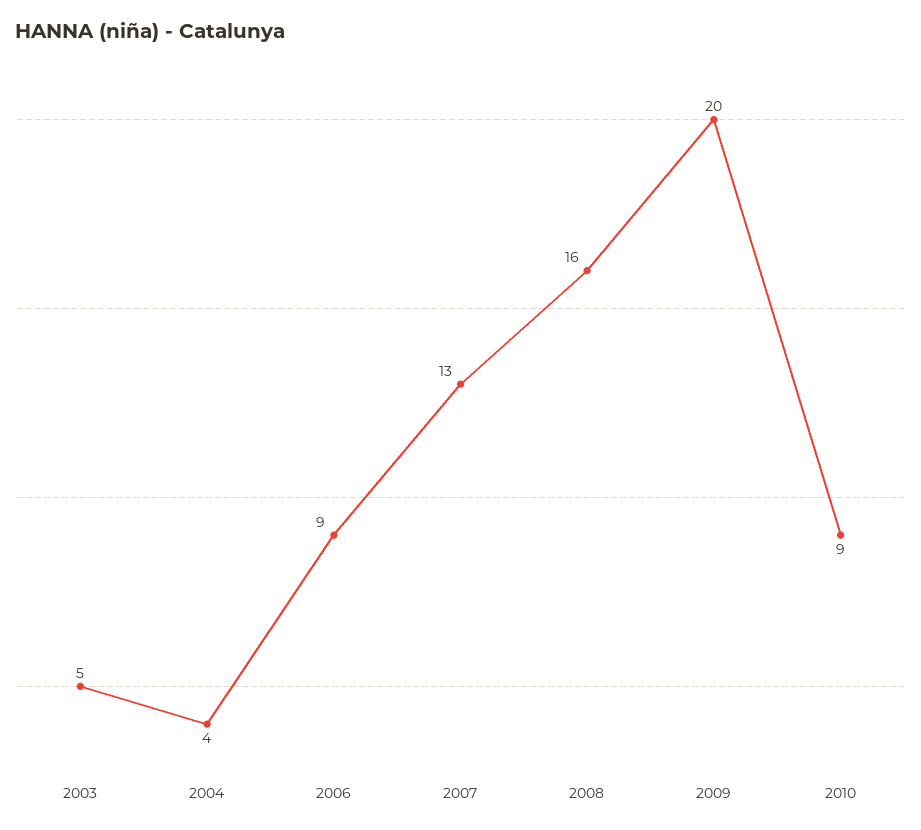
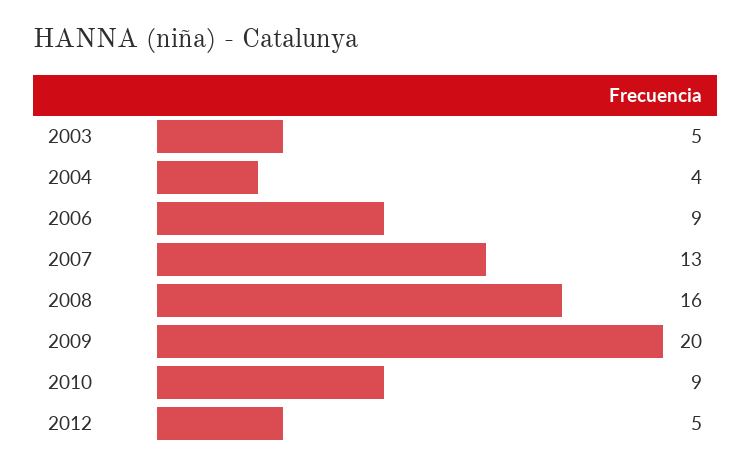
2012: none -> 5

